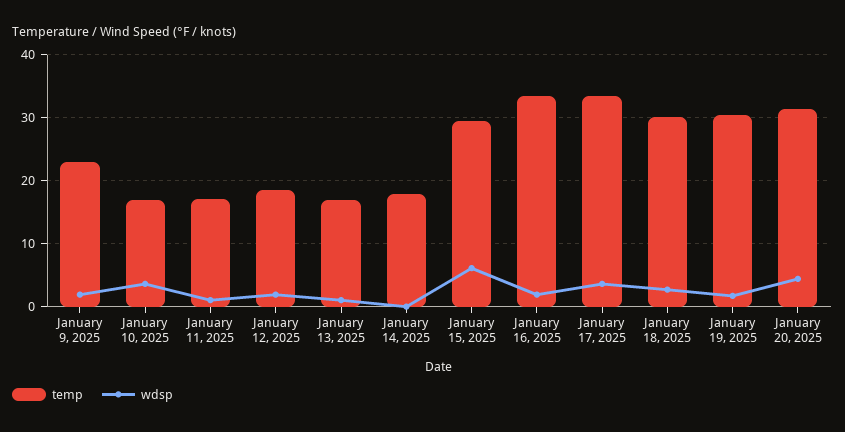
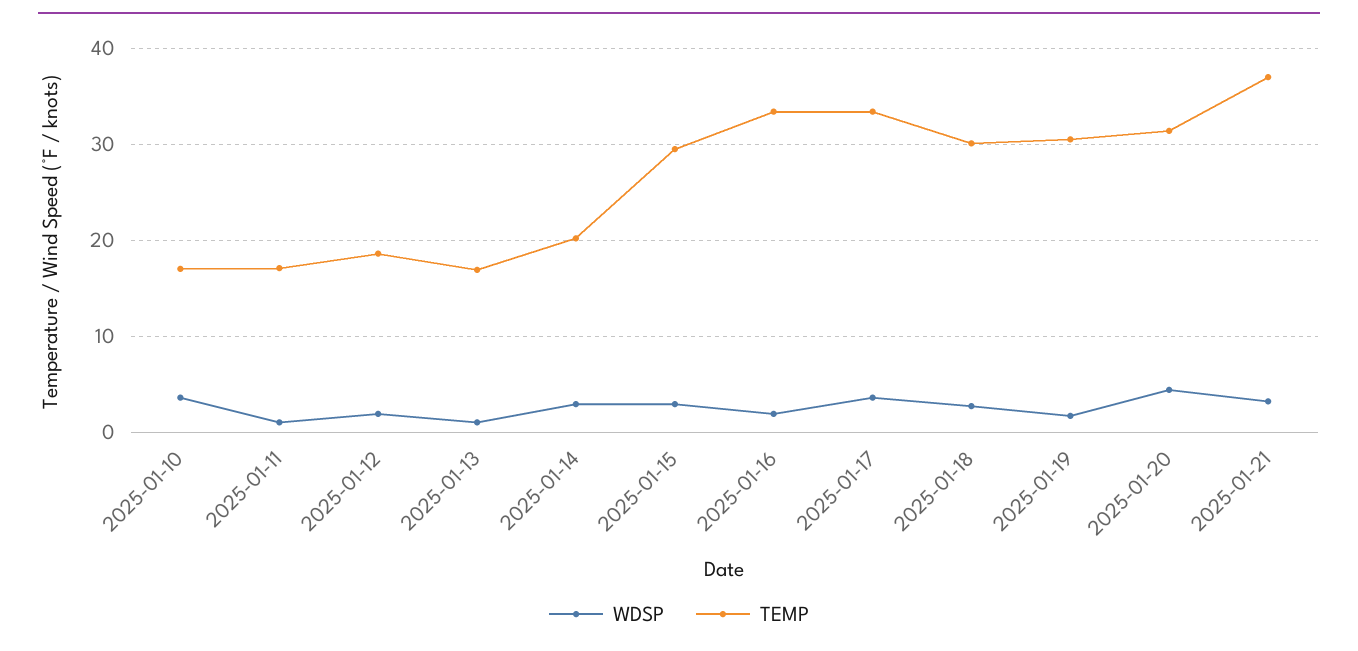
temp, January 9, 2025: 23 -> none
wdsp, January 9, 2025: 2 -> none
temp, January 14, 2025: 18 -> 20
wdsp, January 14, 2025: 0 -> 3
wdsp, January 15, 2025: 6 -> 3
wdsp, 2025-01-21: none -> 3
temp, 2025-01-21: none -> 37

